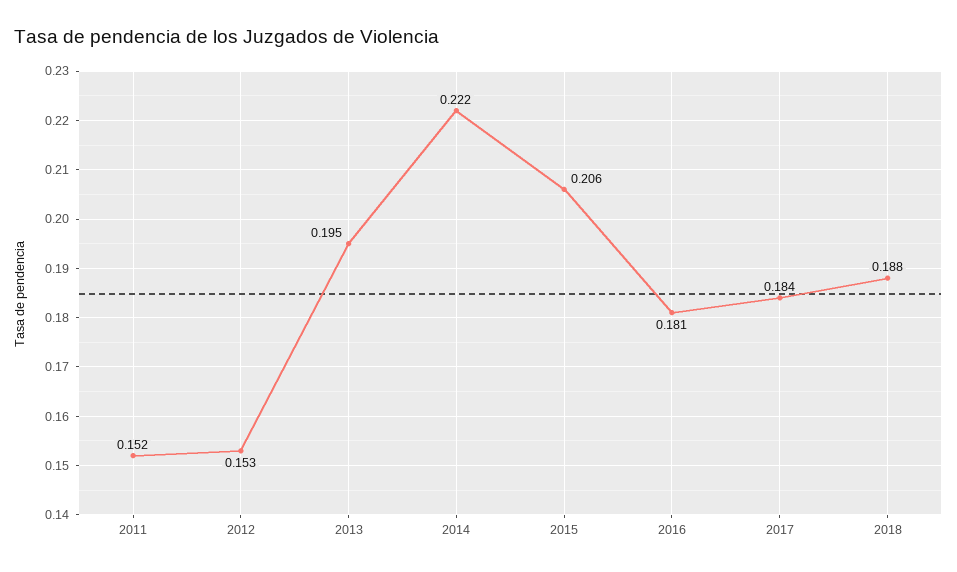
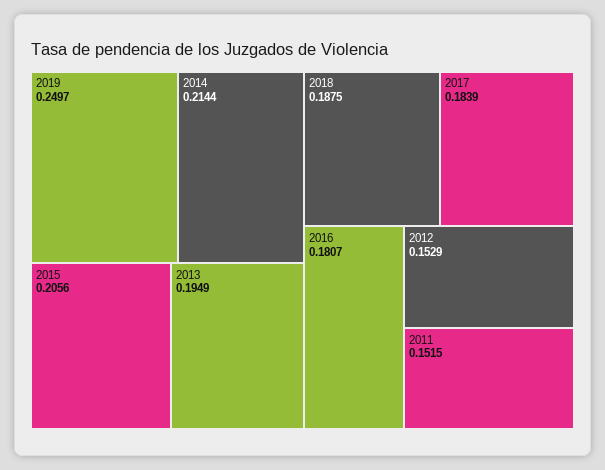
2014: 0.222 -> 0.2144
2019: none -> 0.2497

